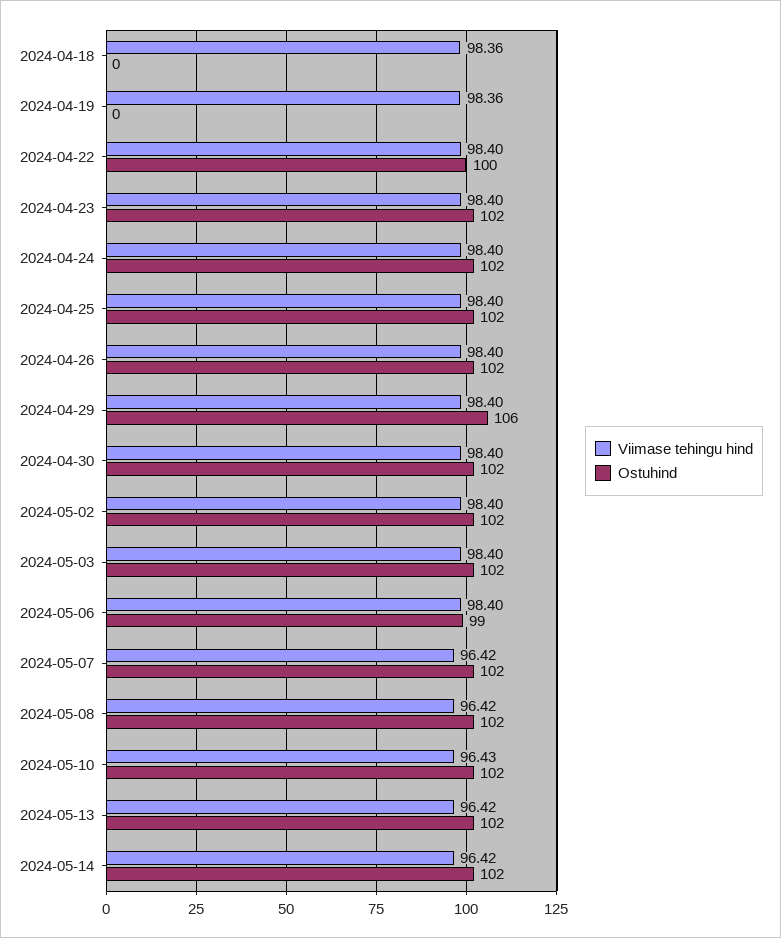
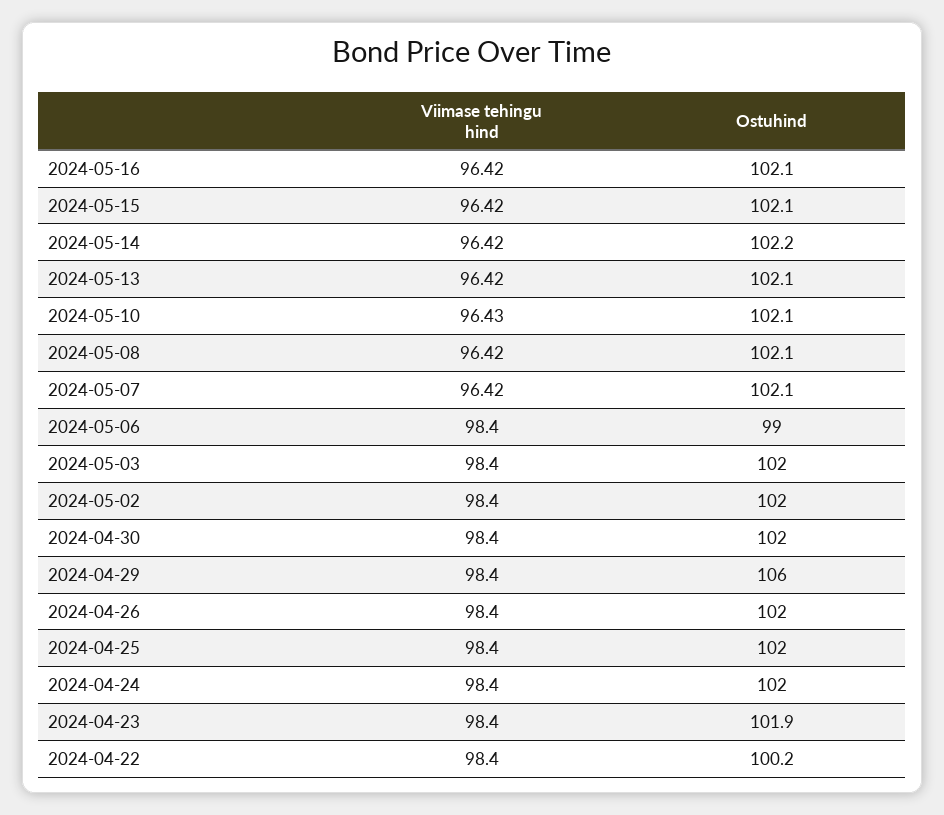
Viimase tehingu hind, 2024-04-18: 98.36 -> none
Ostuhind, 2024-04-18: 0 -> none
Viimase tehingu hind, 2024-04-19: 98.36 -> none
Ostuhind, 2024-04-19: 0 -> none
Viimase tehingu hind, 2024-05-16: none -> 96.42
Ostuhind, 2024-05-16: none -> 102.1
Viimase tehingu hind, 2024-05-15: none -> 96.42
Ostuhind, 2024-05-15: none -> 102.1

